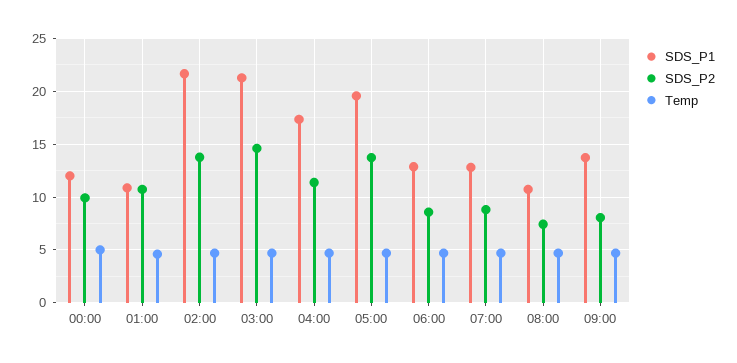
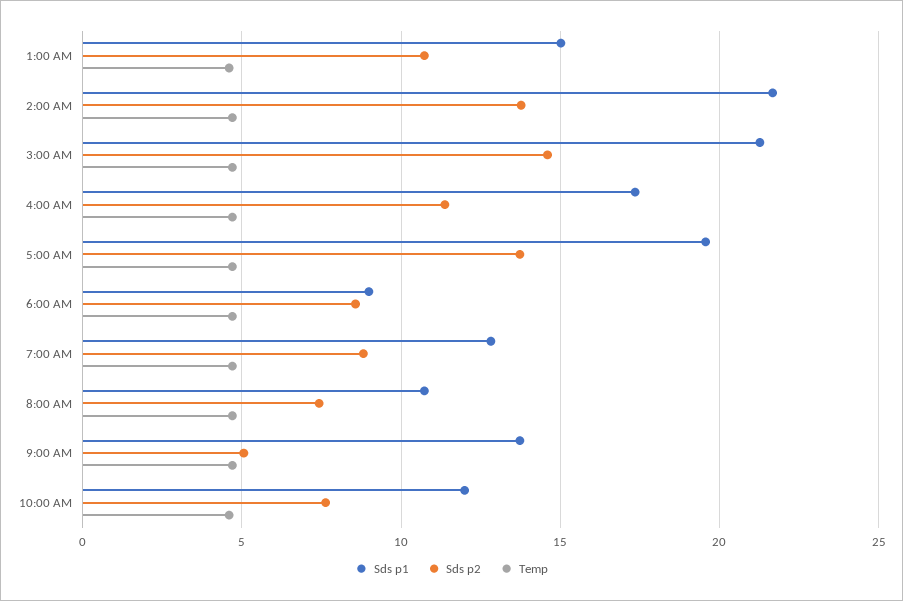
SDS_P1, 00:00: 12 -> none
SDS_P2, 00:00: 10 -> none
Temp, 00:00: 5 -> none
SDS_P1, 01:00: 11 -> 15
SDS_P1, 06:00: 13 -> 9
SDS_P2, 09:00: 8 -> 5
SDS_P1, 10:00 AM: none -> 12
SDS_P2, 10:00 AM: none -> 7.5
Temp, 10:00 AM: none -> 4.5

